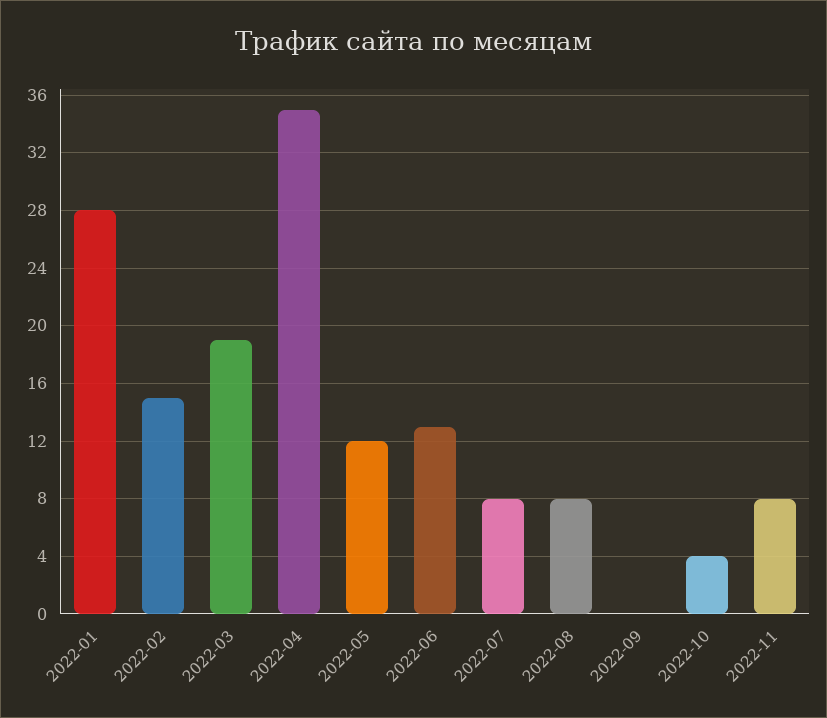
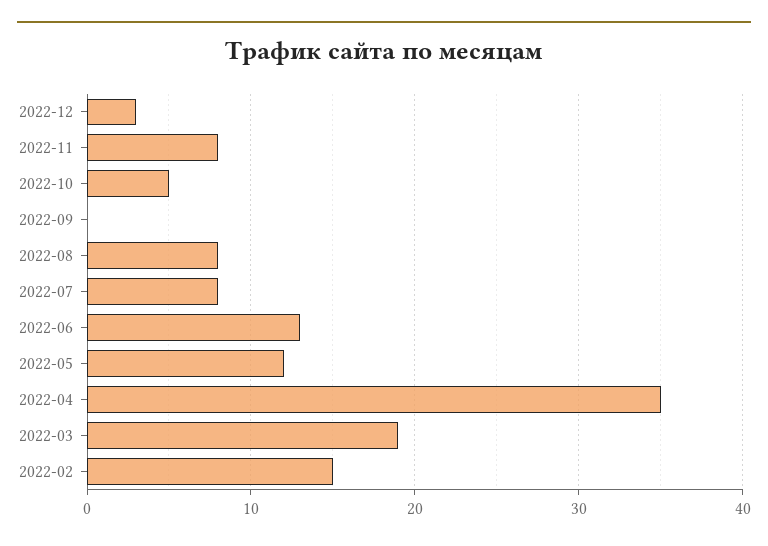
2022-01: 28 -> none
2022-10: 4 -> 5
2022-12: none -> 3

